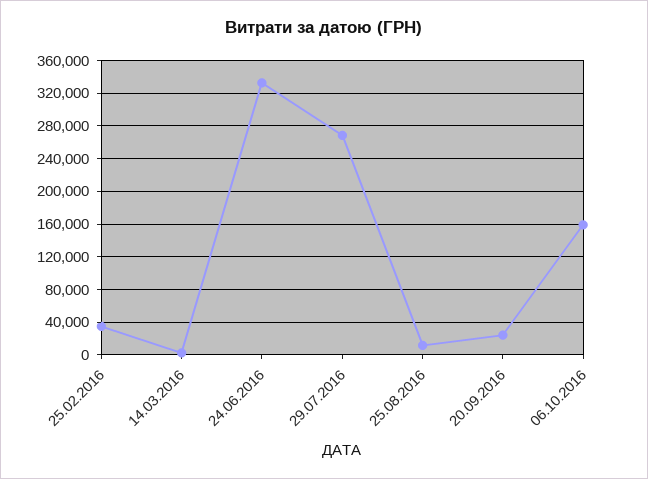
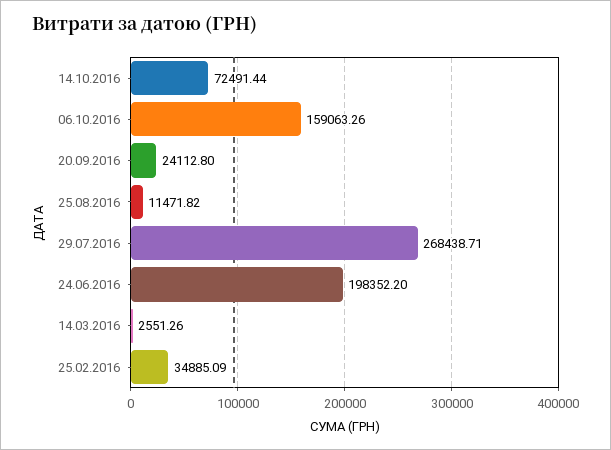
24.06.2016: 330000 -> 198352.2
14.10.2016: none -> 72491.44

